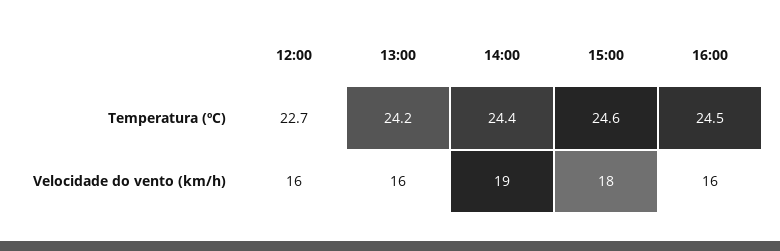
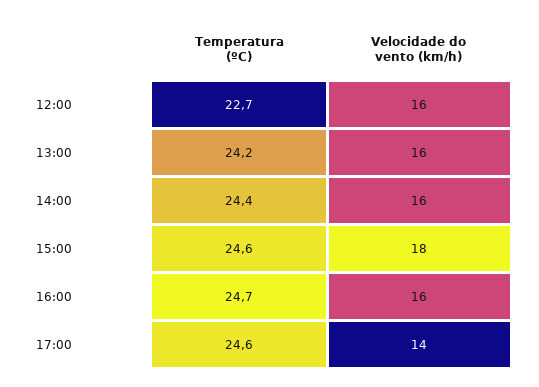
16:00, Temperatura (ºC): 24.5 -> 24.7
14:00, Velocidade do vento (km/h): 19 -> 16
17:00, Temperatura (ºC): none -> 24.6
17:00, Velocidade do vento (km/h): none -> 14

